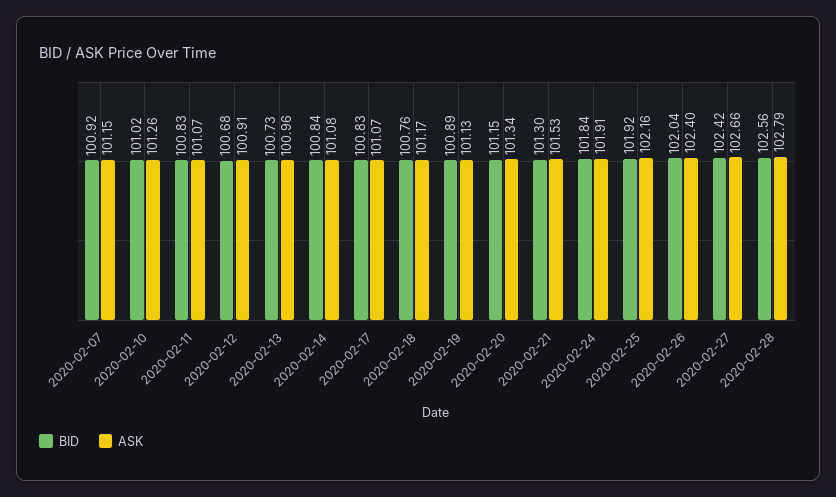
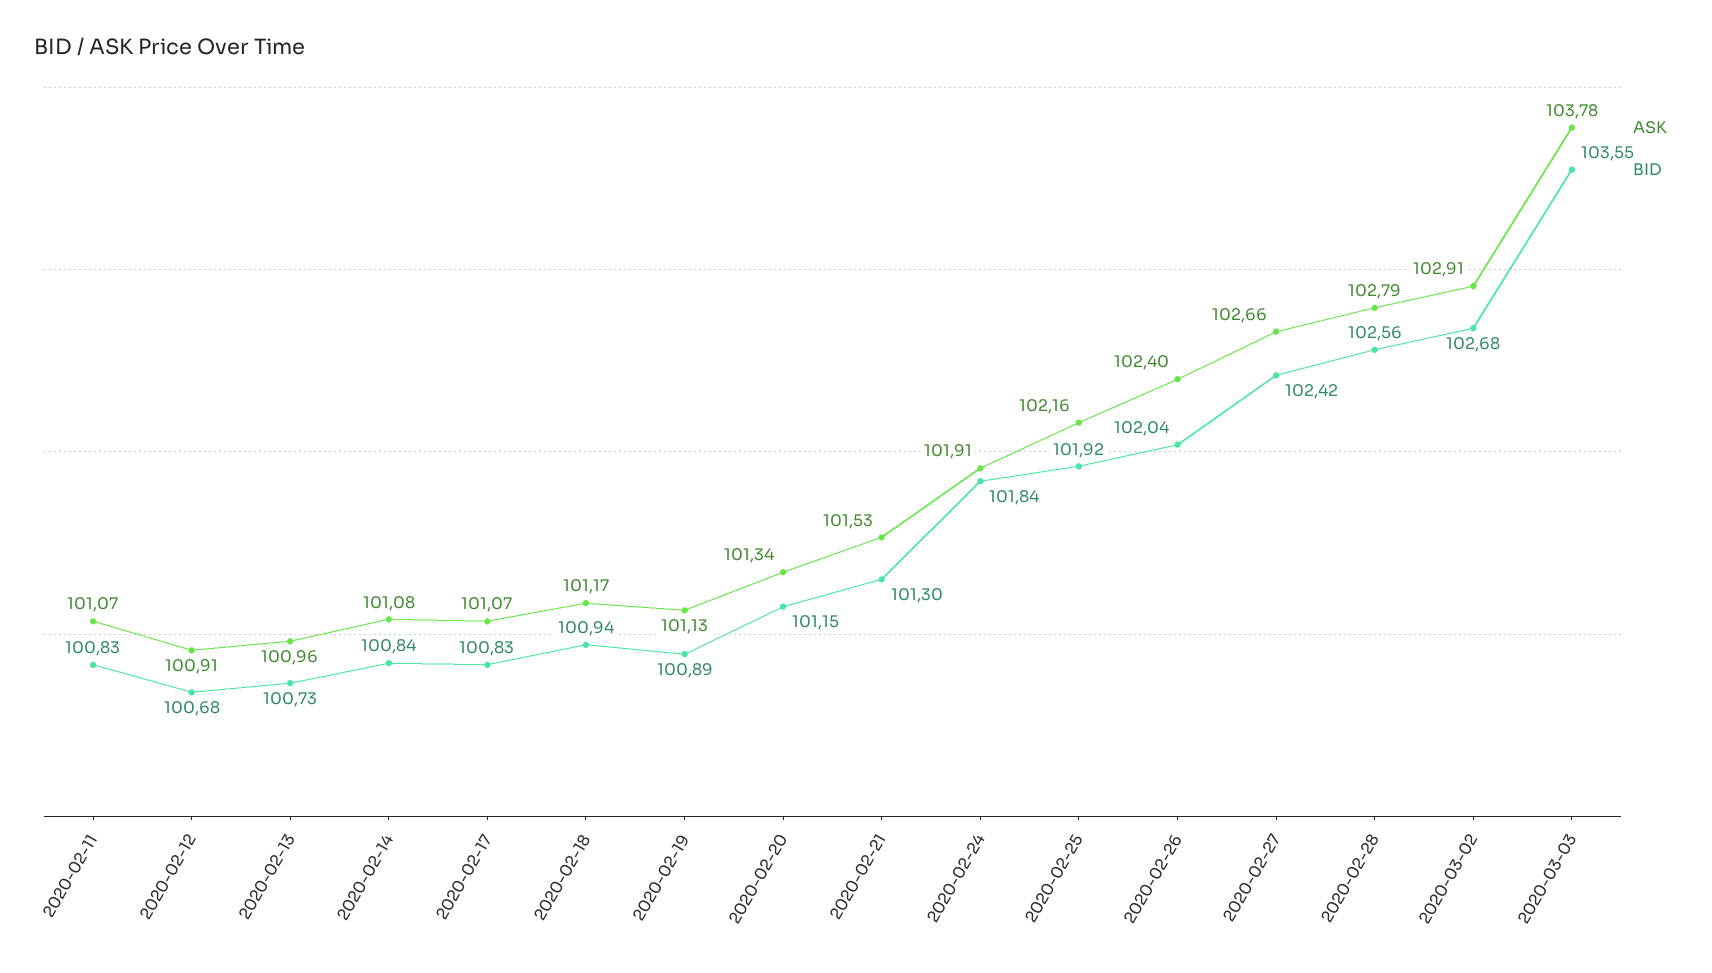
BID, 2020-02-07: 100.92 -> none
ASK, 2020-02-07: 101.15 -> none
BID, 2020-02-10: 101.02 -> none
ASK, 2020-02-10: 101.26 -> none
BID, 2020-02-18: 100.76 -> 100.94
ASK, 2020-03-02: none -> 102.91
BID, 2020-03-02: none -> 102.68
ASK, 2020-03-03: none -> 103.78
BID, 2020-03-03: none -> 103.55

